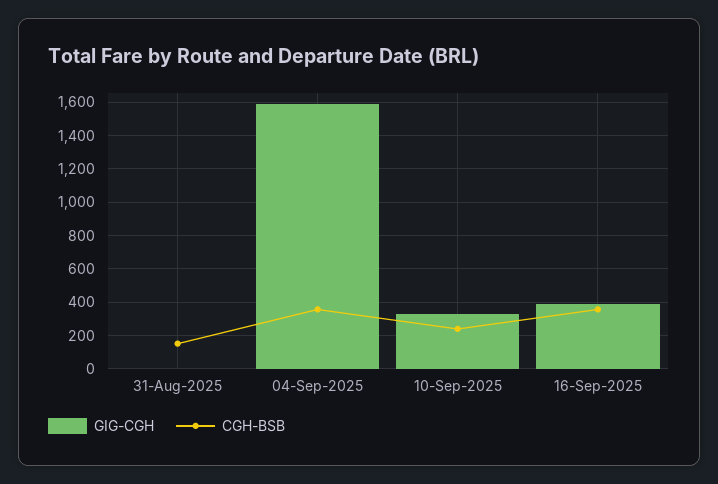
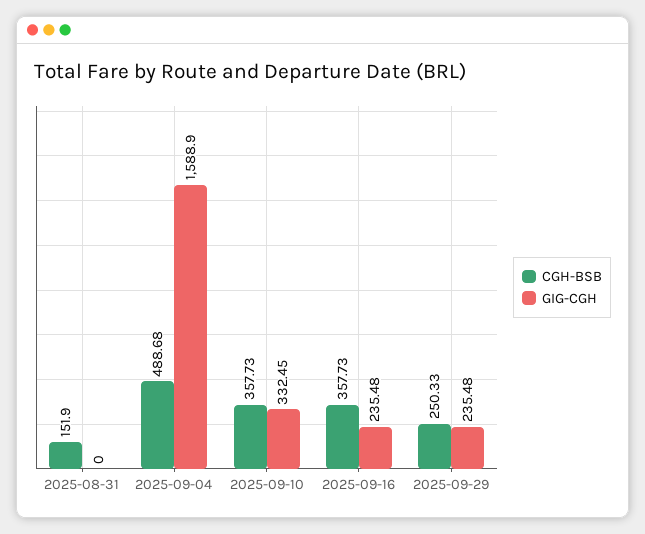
CGH-BSB, 04-Sep-2025: 350 -> 488.68
CGH-BSB, 10-Sep-2025: 250 -> 357.73
GIG-CGH, 16-Sep-2025: 400 -> 235.48
CGH-BSB, 2025-09-29: none -> 250.33
GIG-CGH, 2025-09-29: none -> 235.48

